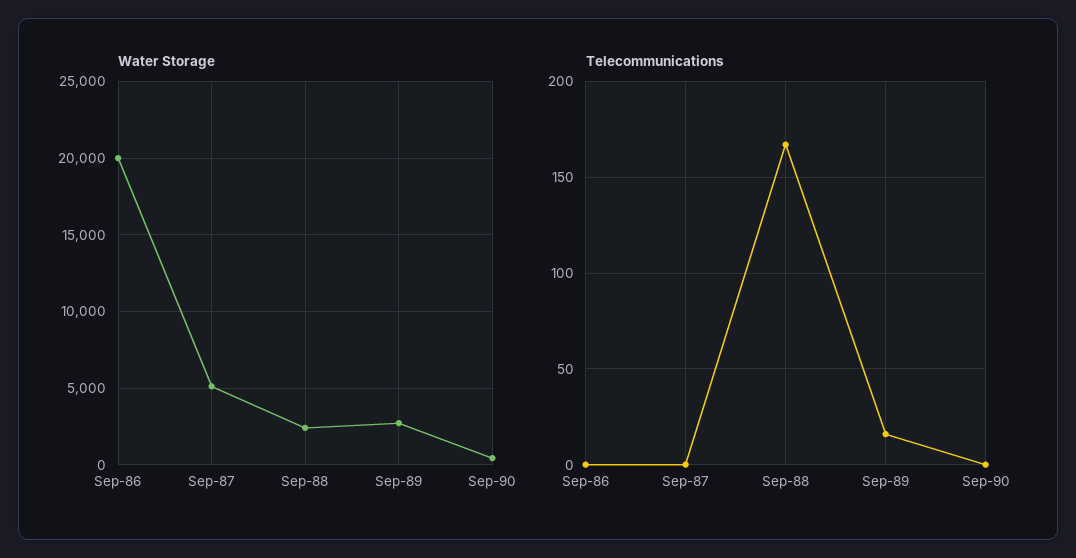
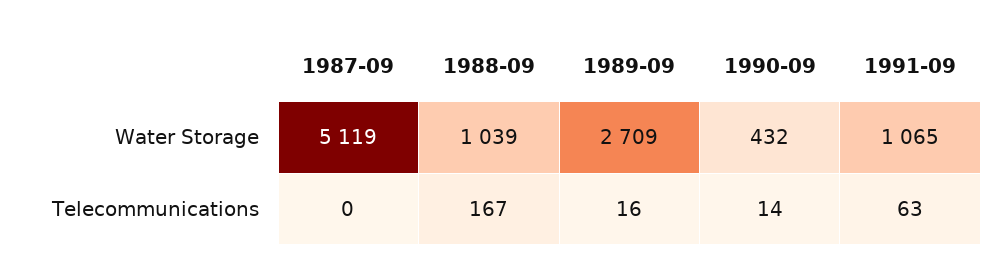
Water Storage, Sep-86: 20000 -> none
Water Storage, Sep-88: 2500 -> 1039
Telecommunications, Sep-86: 0 -> none
Telecommunications, Sep-90: 0 -> 14
Water Storage, 1991-09: none -> 1065
Telecommunications, 1991-09: none -> 63

